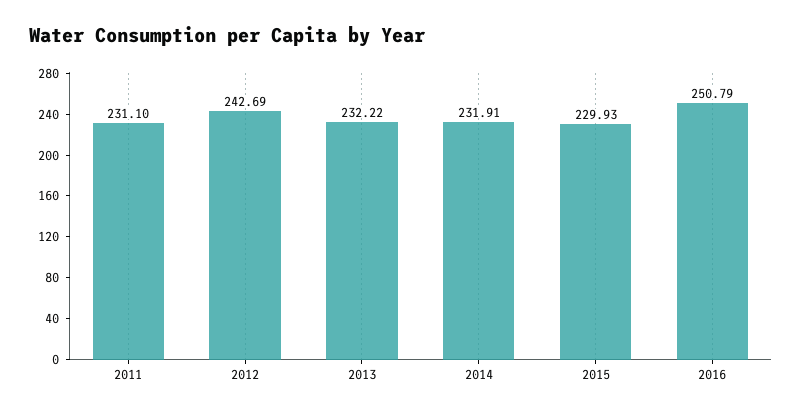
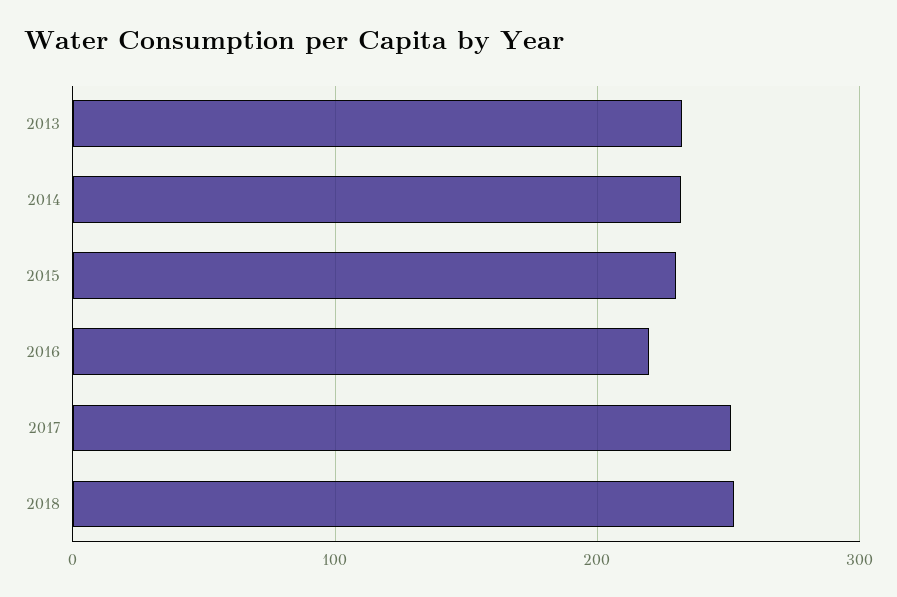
2011: 231.1 -> none
2012: 242.69 -> none
2016: 250.79 -> 220
2017: none -> 250
2018: none -> 250

